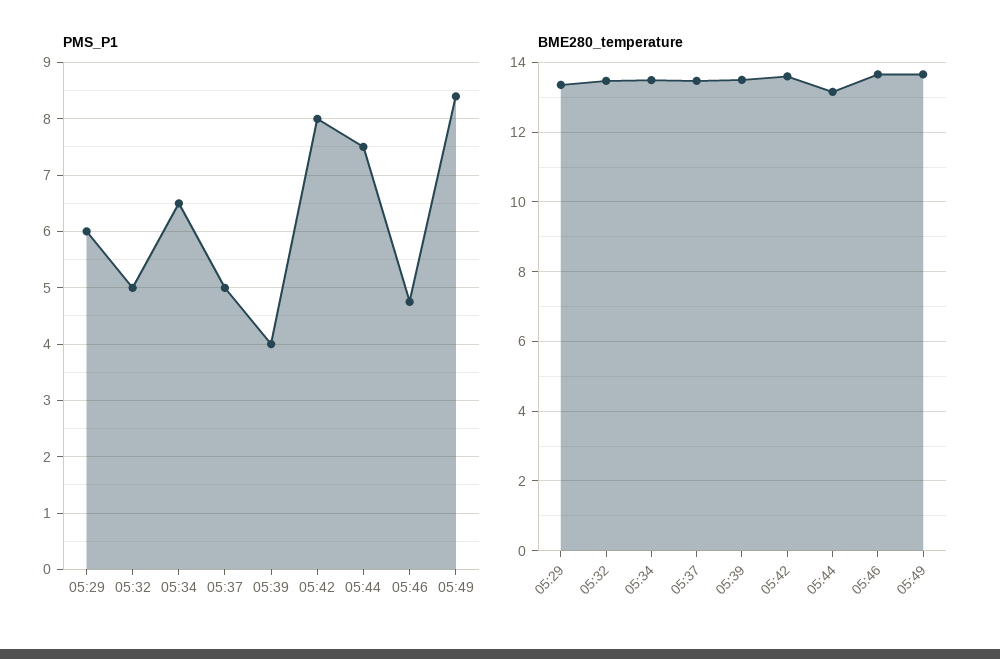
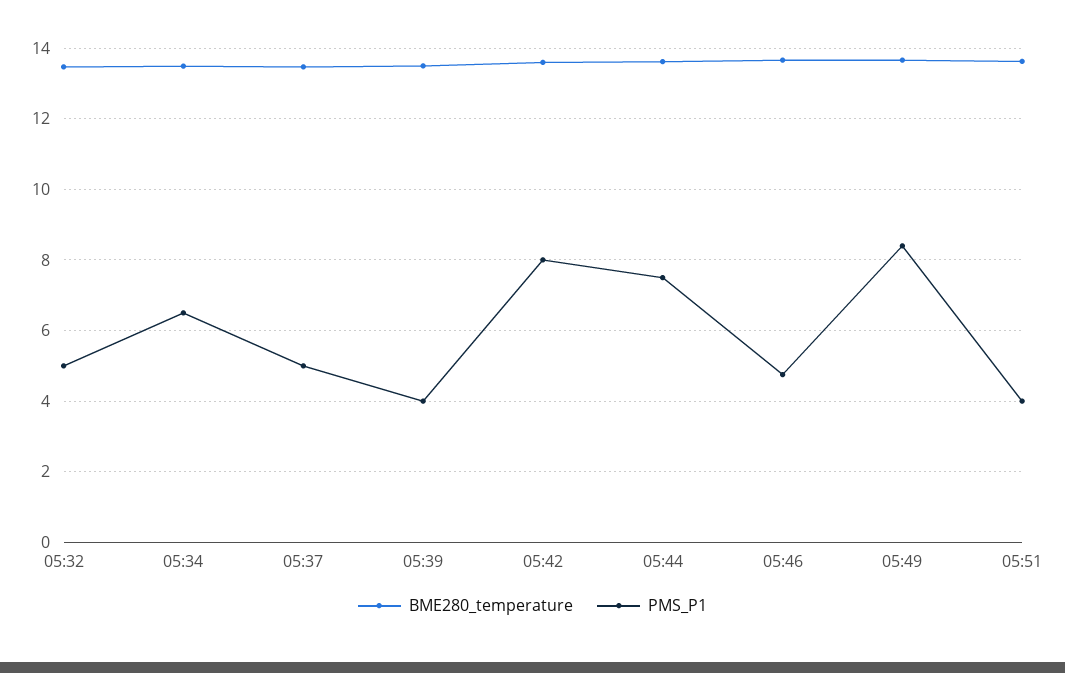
PMS_P1, 05:29: 6 -> none
BME280_temperature, 05:29: 13.4 -> none
BME280_temperature, 05:44: 13.2 -> 13.6
BME280_temperature, 05:51: none -> 13.6
PMS_P1, 05:51: none -> 4

